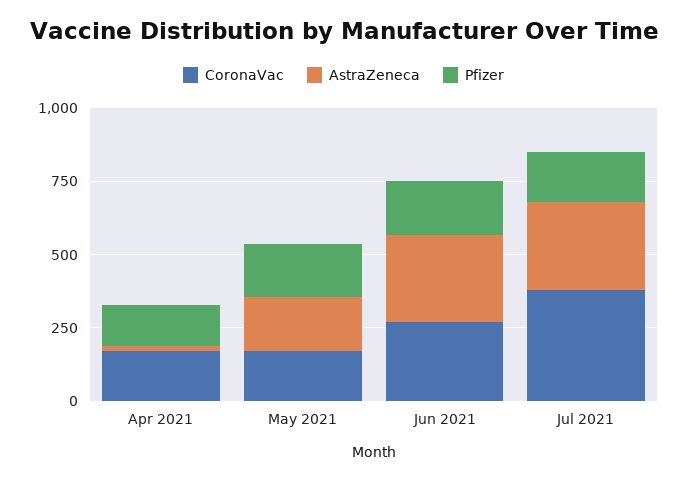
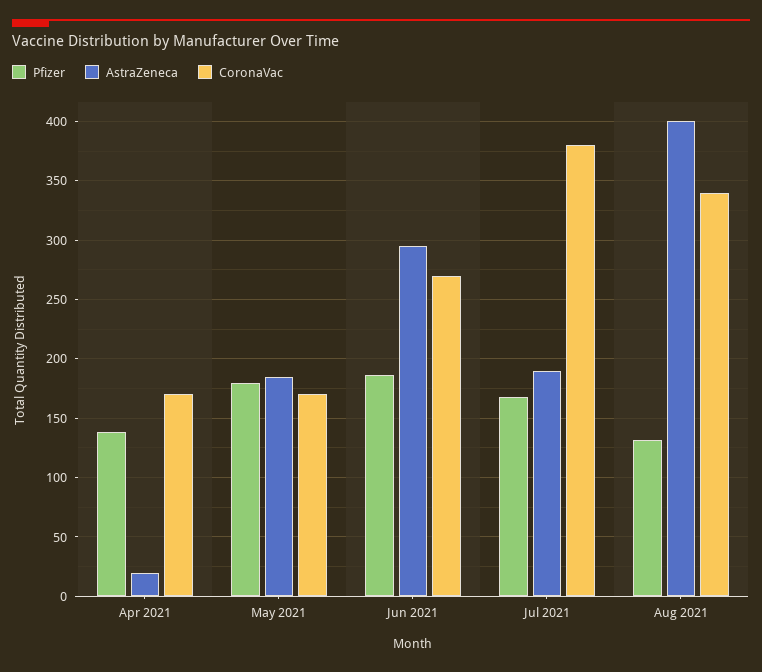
AstraZeneca, Jul 2021: 300 -> 190
Pfizer, Aug 2021: none -> 130
AstraZeneca, Aug 2021: none -> 400
CoronaVac, Aug 2021: none -> 340

